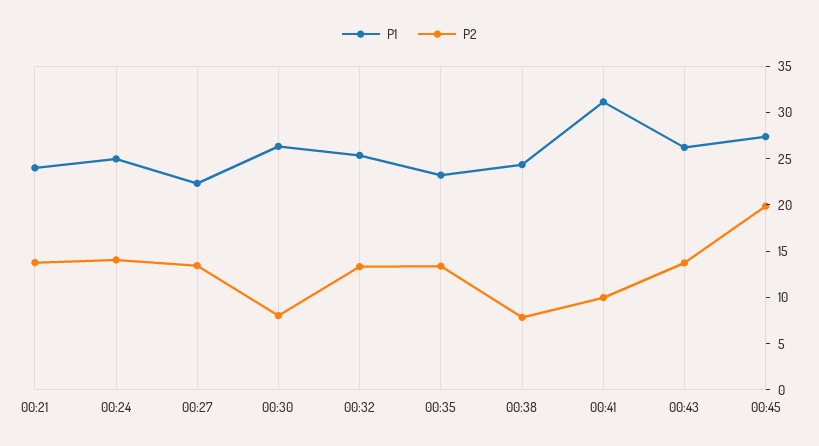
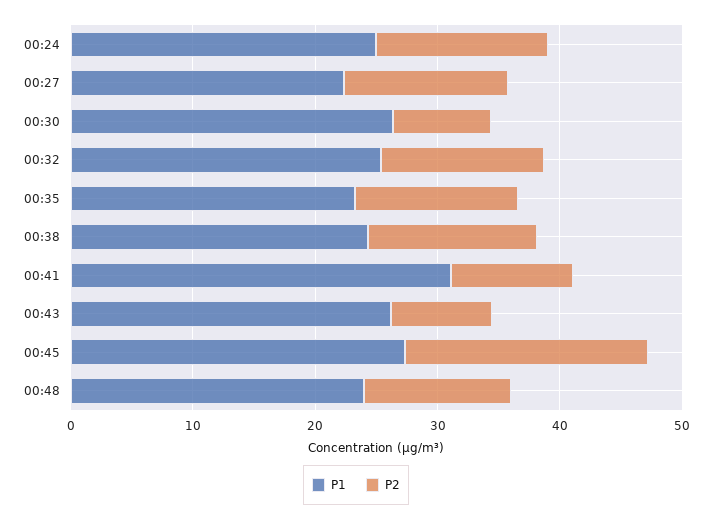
P1, 00:21: 24 -> none
P2, 00:21: 14 -> none
P2, 00:38: 8 -> 14
P2, 00:43: 14 -> 8
P1, 00:48: none -> 24
P2, 00:48: none -> 12

